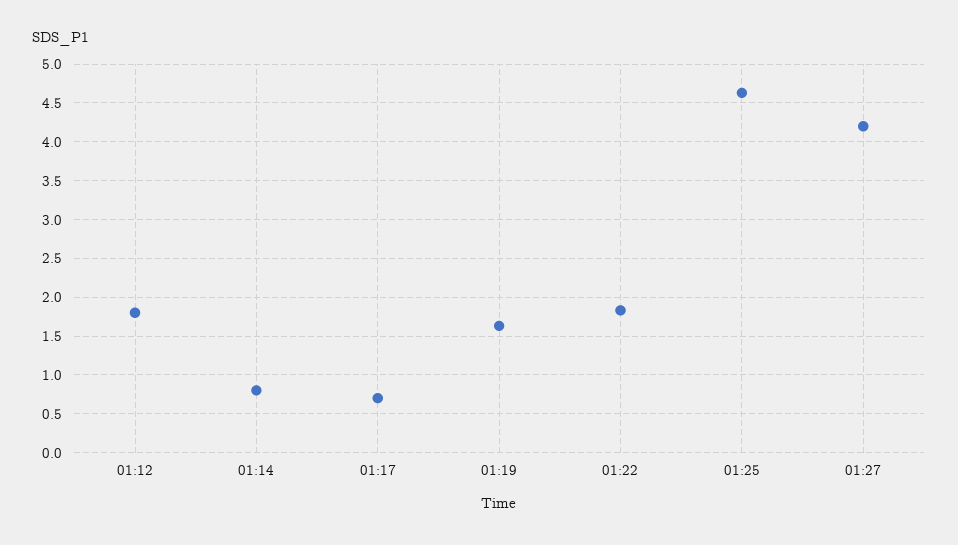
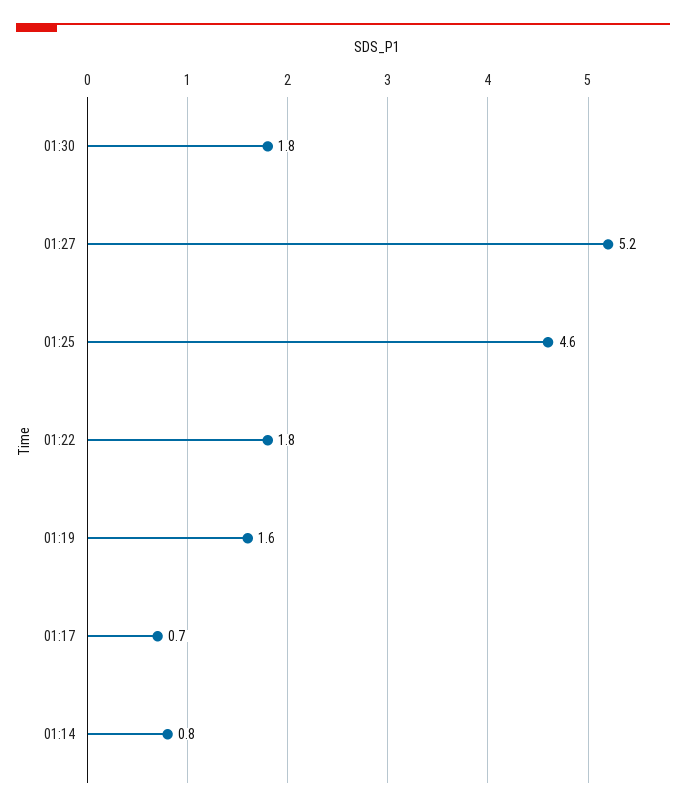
01:12: 1.8 -> none
01:27: 4.2 -> 5.2
01:30: none -> 1.8

